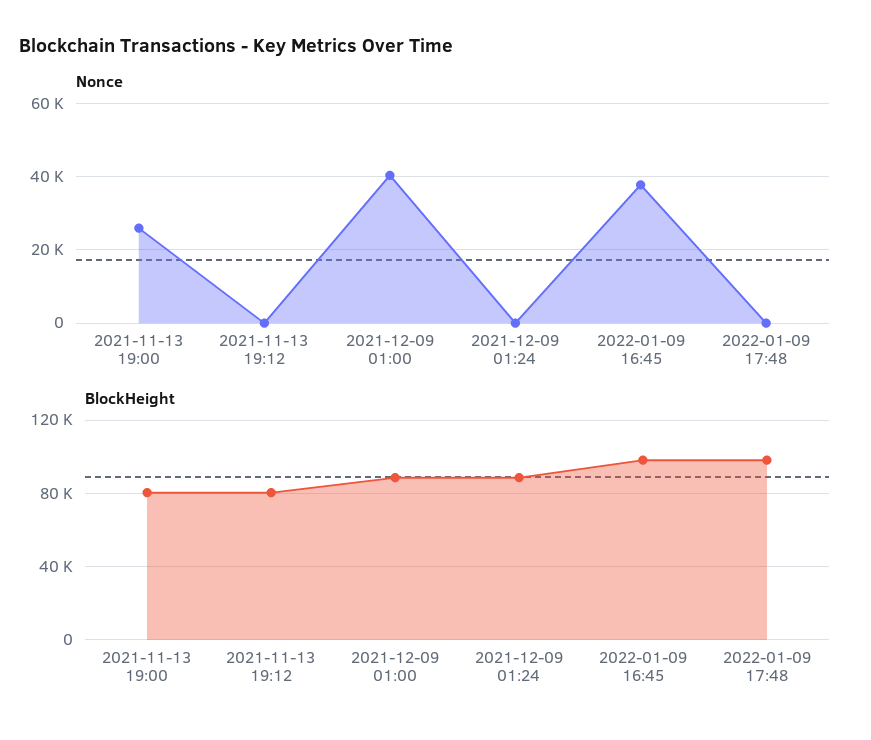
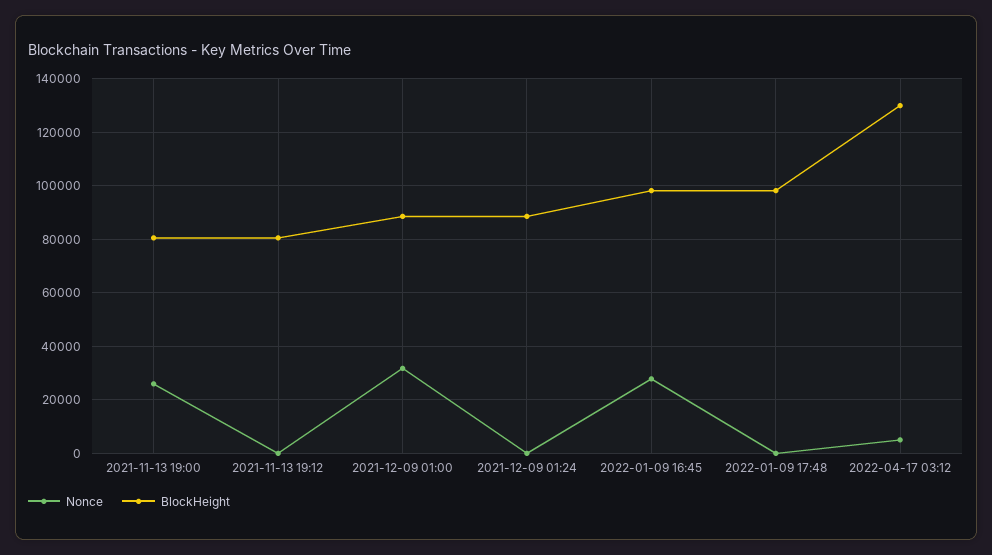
Nonce, 2021-12-09 01:00: 40000 -> 32500
Nonce, 2022-01-09 16:45: 38000 -> 27500
Nonce, 2022-04-17 03:12: none -> 5000
BlockHeight, 2022-04-17 03:12: none -> 130000

